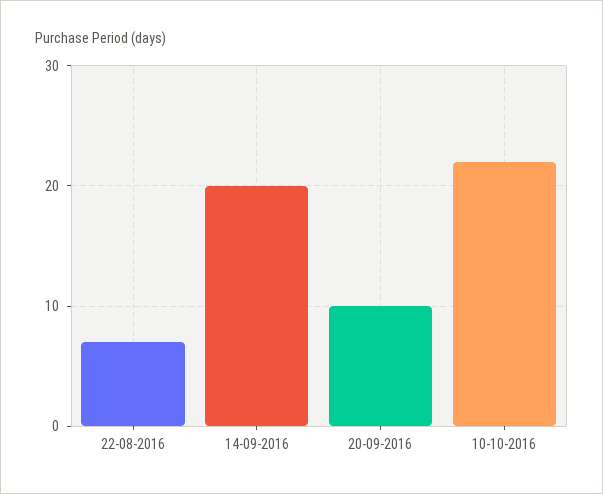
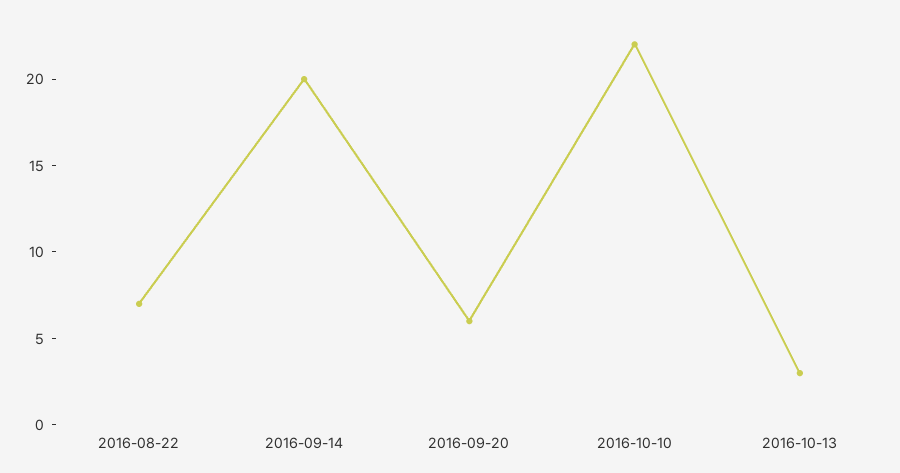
20-09-2016: 10 -> 6
2016-10-13: none -> 3

